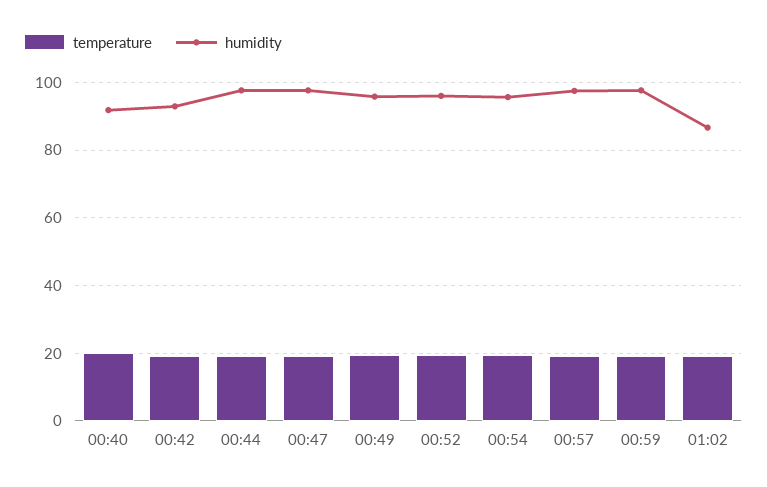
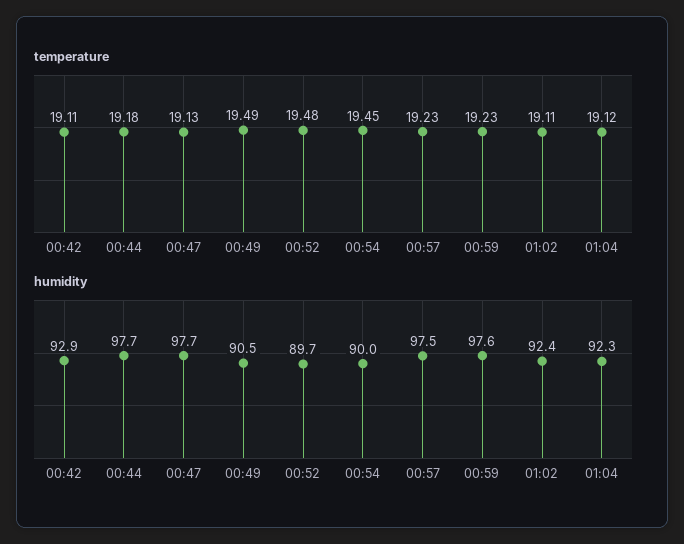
temperature, 00:40: 20 -> none
humidity, 00:40: 92 -> none
humidity, 00:49: 96 -> 90.5
humidity, 00:52: 96 -> 89.7
humidity, 00:54: 96 -> 90
humidity, 01:02: 86 -> 92.4
temperature, 01:04: none -> 19.12
humidity, 01:04: none -> 92.3

